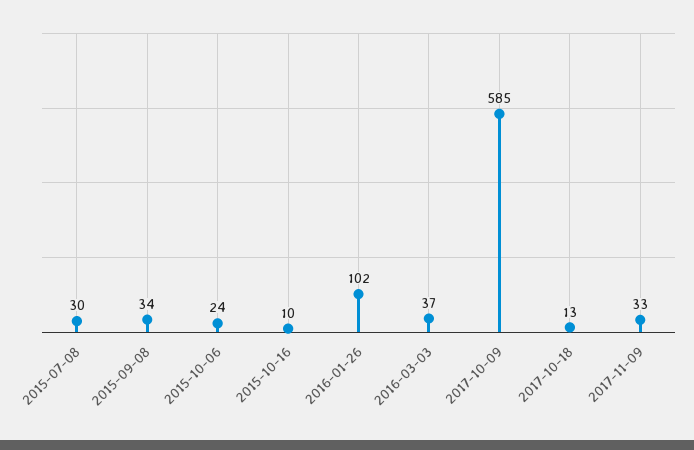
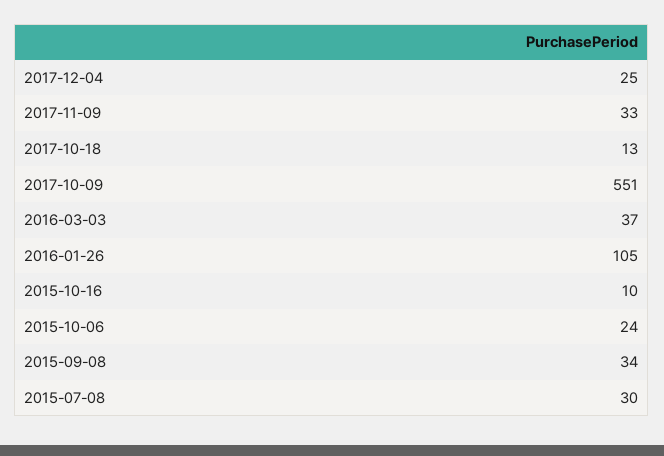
2016-01-26: 102 -> 105
2017-10-09: 585 -> 551
2017-12-04: none -> 25

